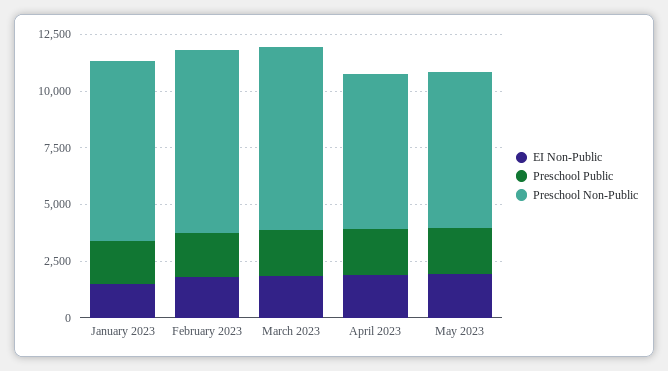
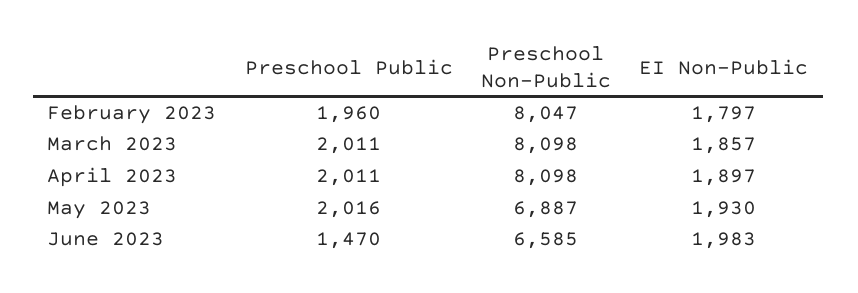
EI Non-Public, January 2023: 1500 -> none
Preschool Public, January 2023: 2000 -> none
Preschool Non-Public, January 2023: 8000 -> none
Preschool Non-Public, April 2023: 7000 -> 8098
Preschool Public, June 2023: none -> 1470
Preschool Non-Public, June 2023: none -> 6585
EI Non-Public, June 2023: none -> 1983

